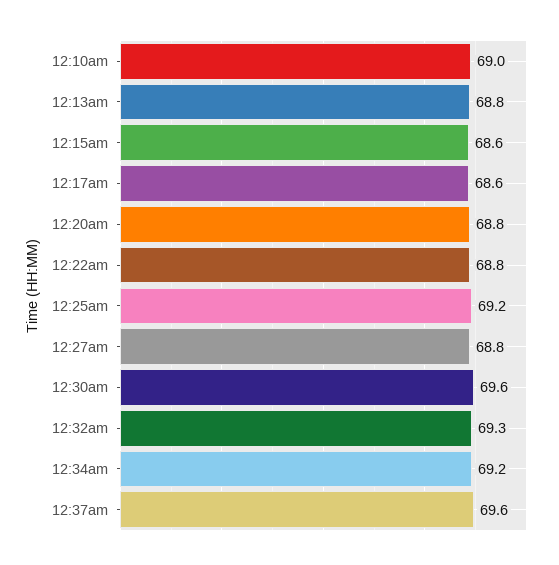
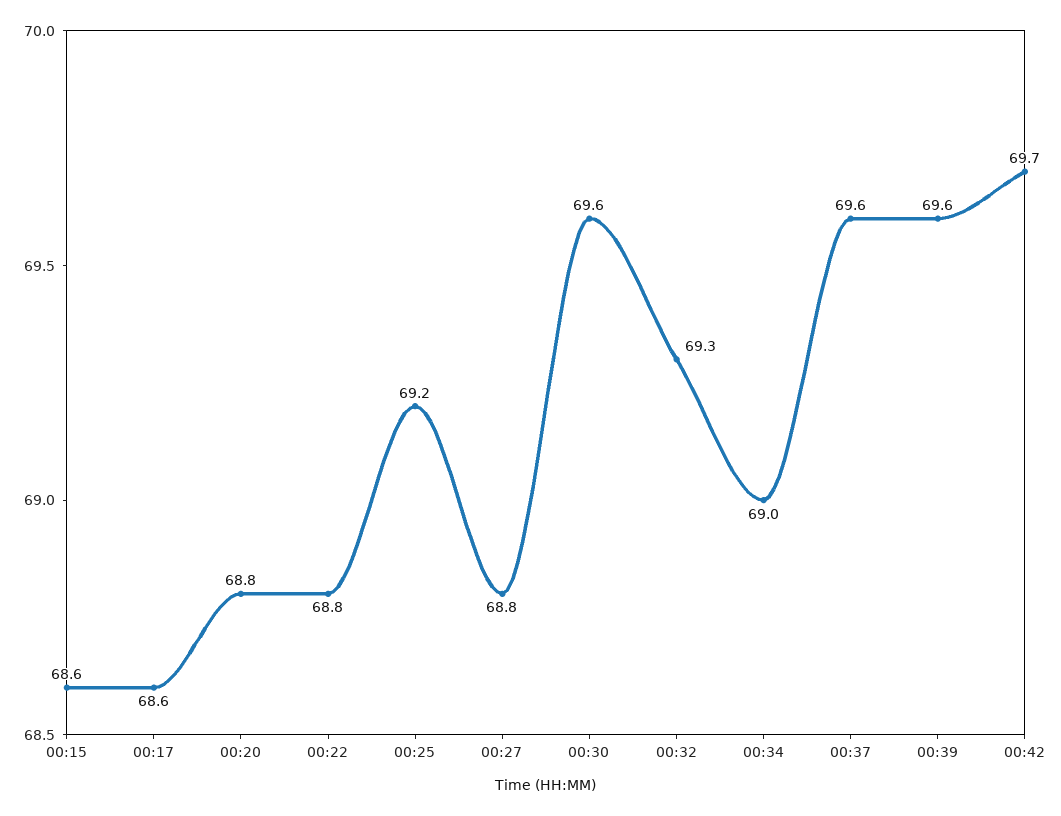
12:10am: 69 -> none
12:13am: 68.8 -> none
12:34am: 69.2 -> 69
00:39: none -> 69.6
00:42: none -> 69.7

